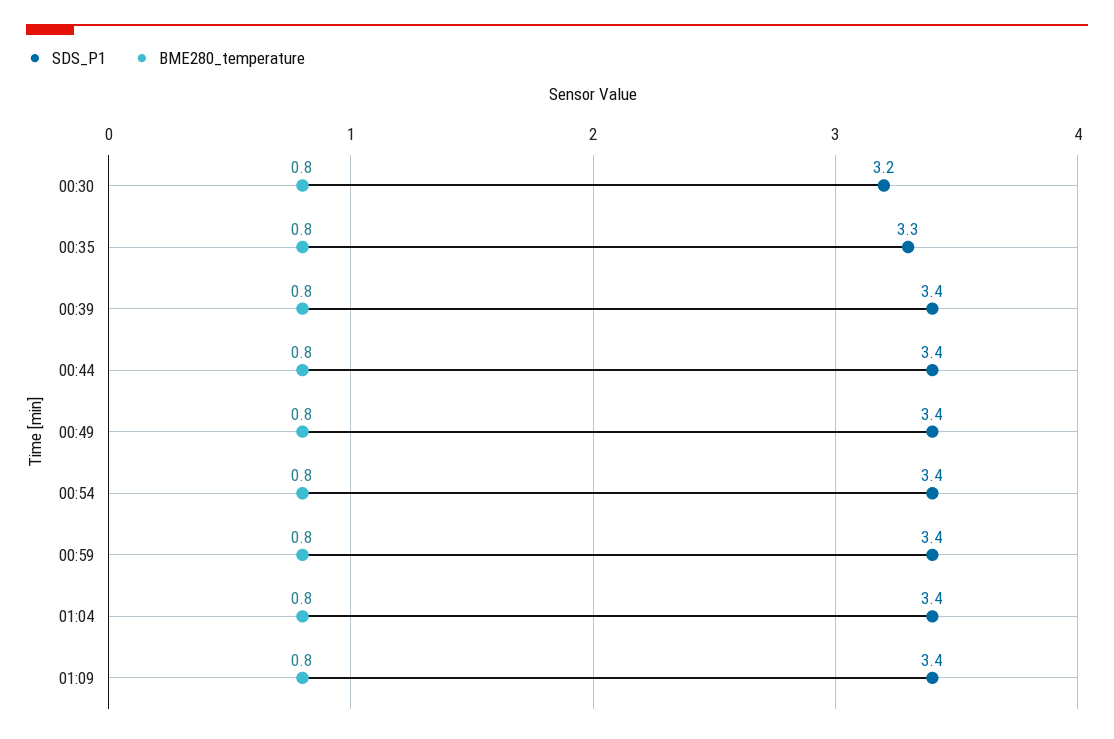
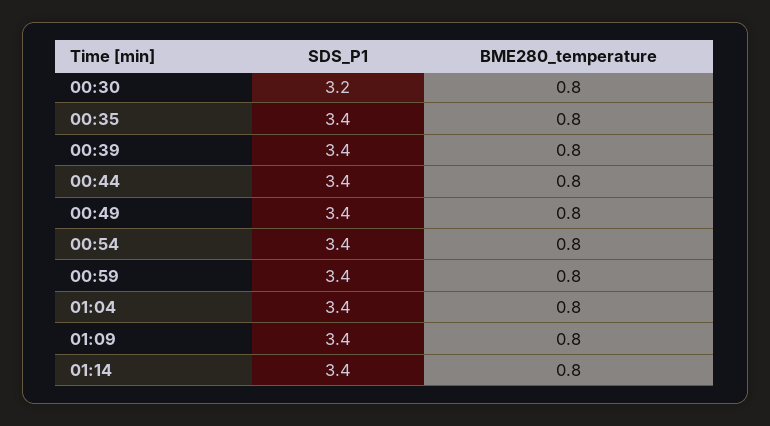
SDS_P1, 00:35: 3.3 -> 3.4
SDS_P1, 01:14: none -> 3.4
BME280_temperature, 01:14: none -> 0.8

